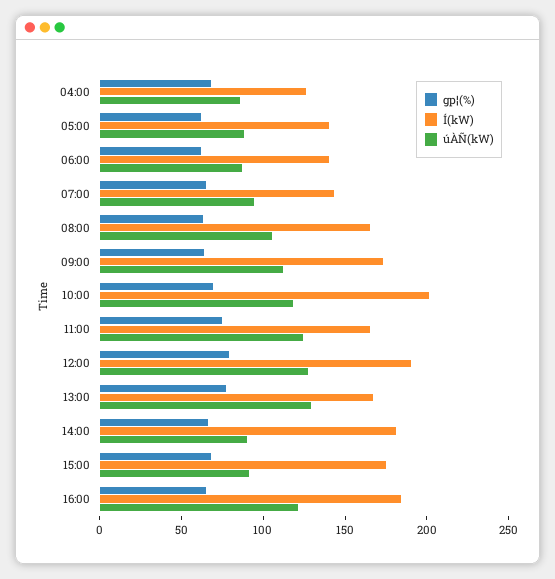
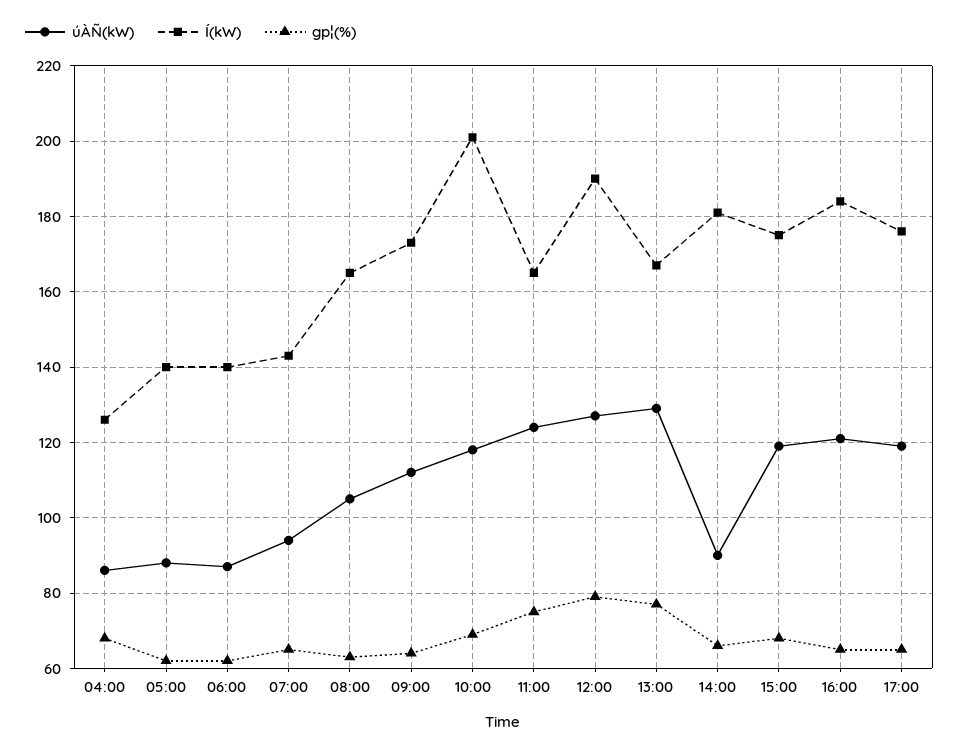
úÀÑ(kW), 15:00: 90 -> 120
úÀÑ(kW), 17:00: none -> 120
Í(kW), 17:00: none -> 175
gp¦(%), 17:00: none -> 65

